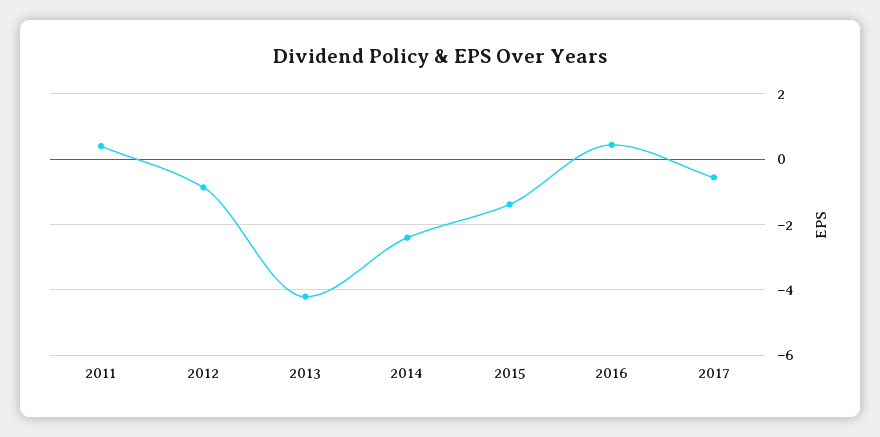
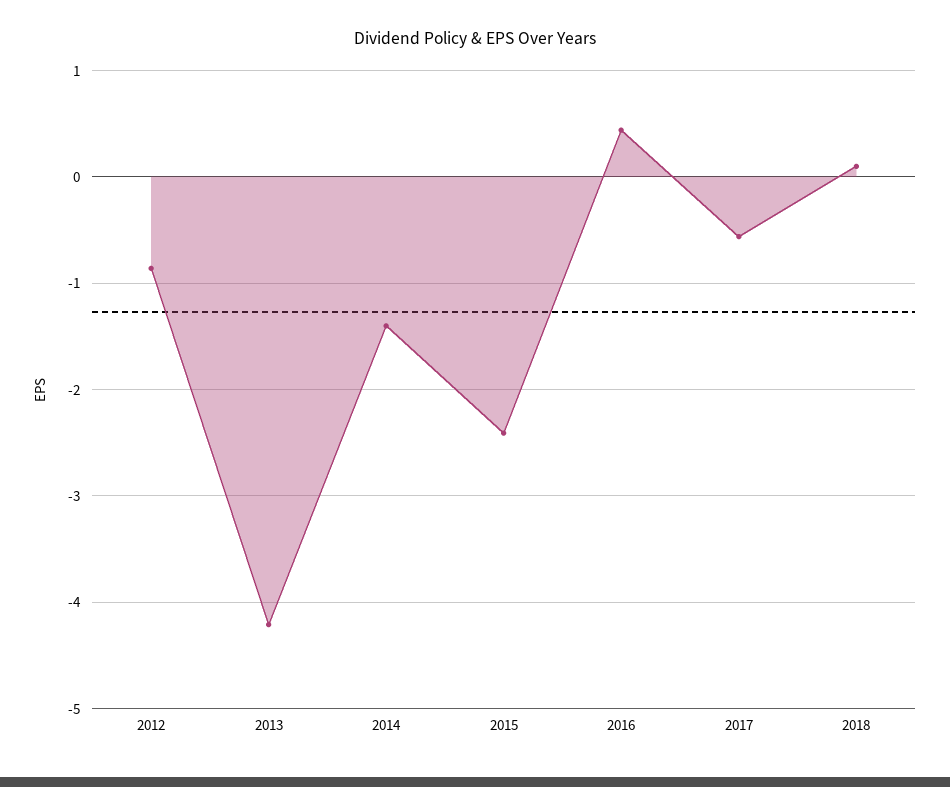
2011: 0.4 -> none
2014: -2.4 -> -1.4
2015: -1.4 -> -2.4
2018: none -> 0.1

